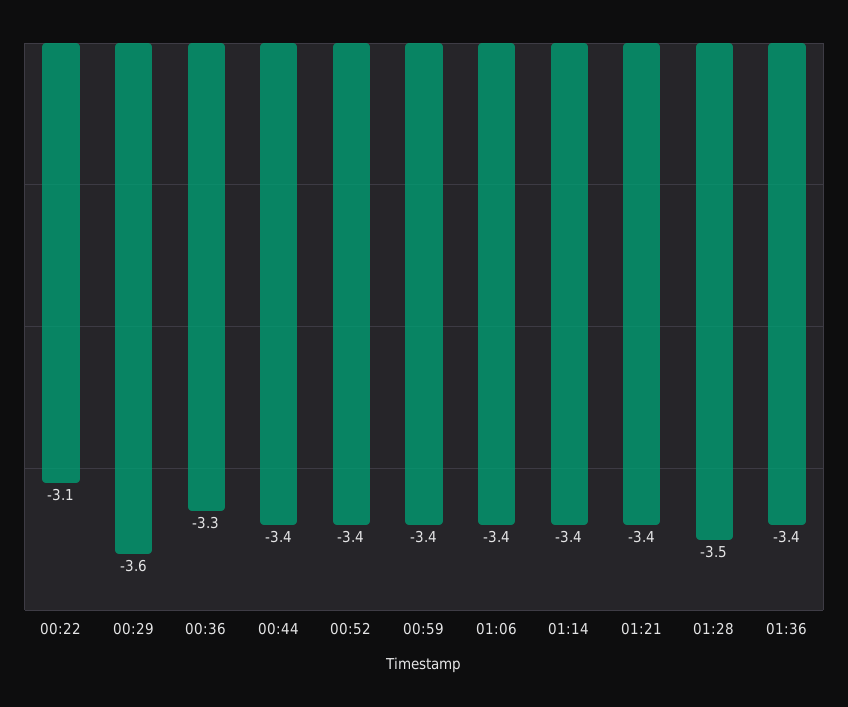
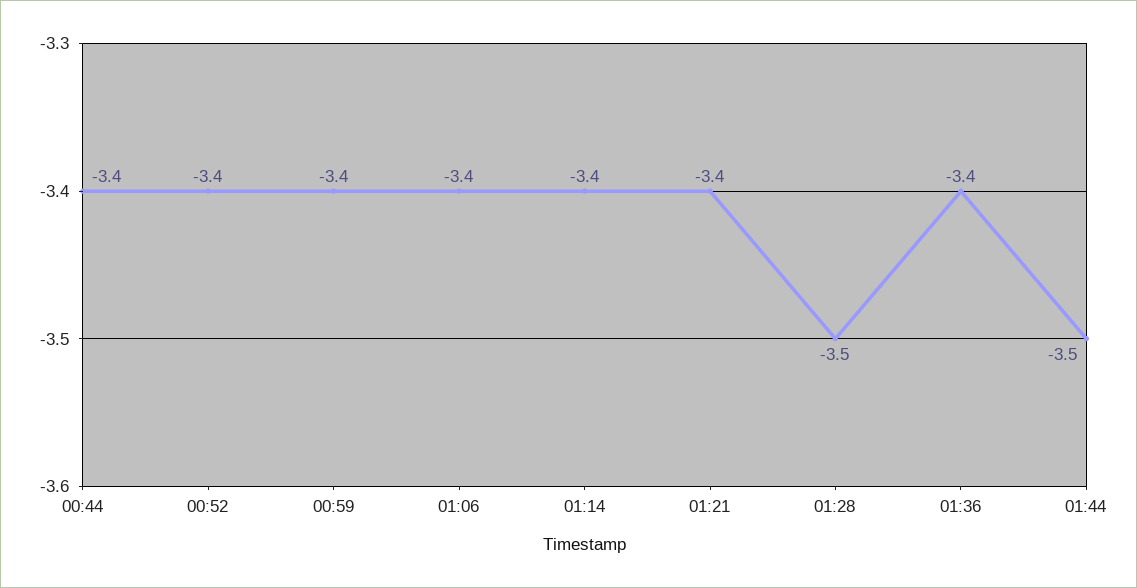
00:22: -3.1 -> none
00:29: -3.6 -> none
00:36: -3.3 -> none
01:44: none -> -3.5

